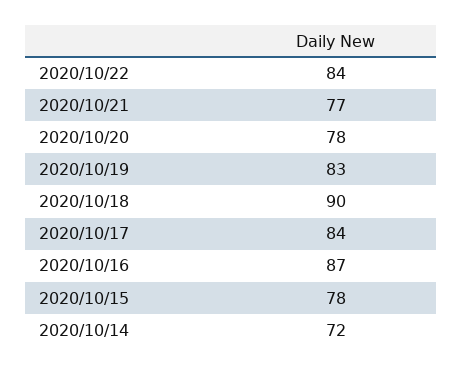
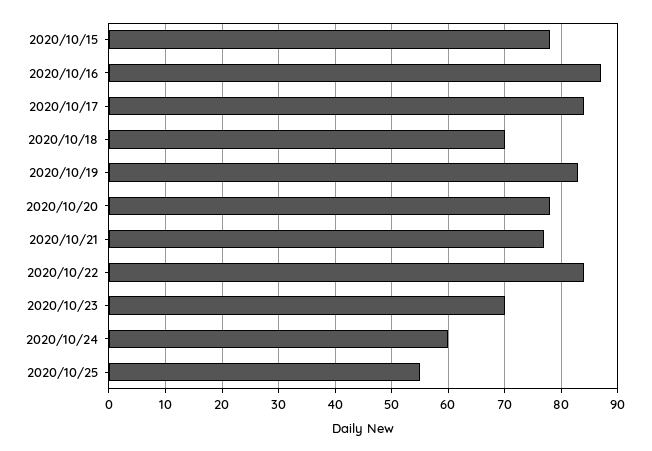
2020/10/18: 90 -> 70
2020/10/14: 72 -> none
2020/10/23: none -> 70
2020/10/24: none -> 60
2020/10/25: none -> 55

